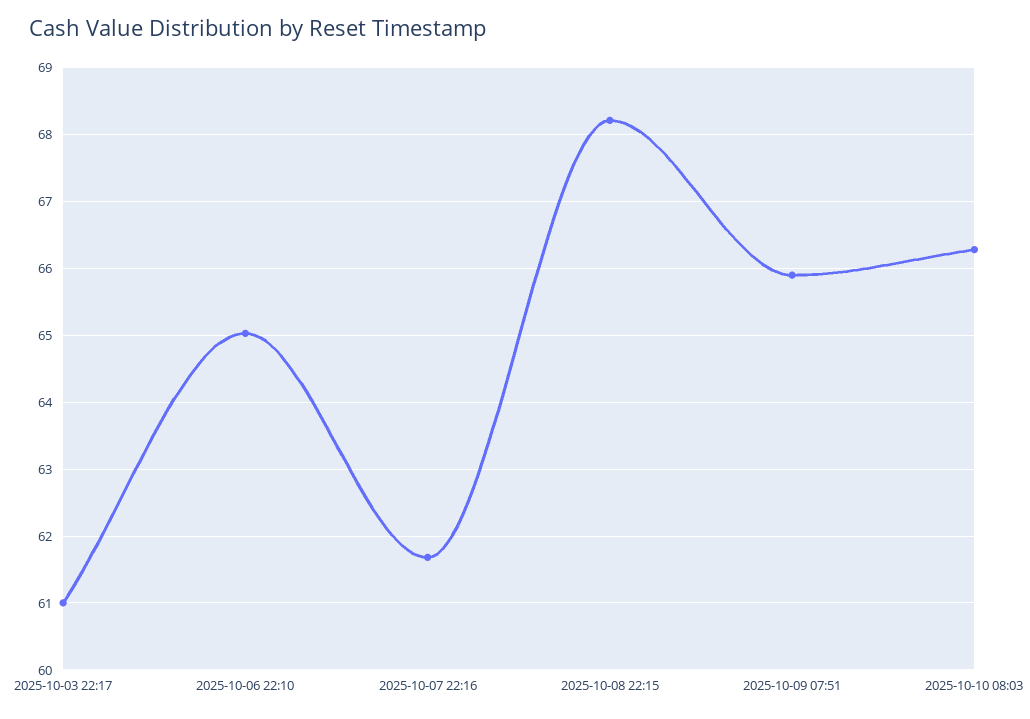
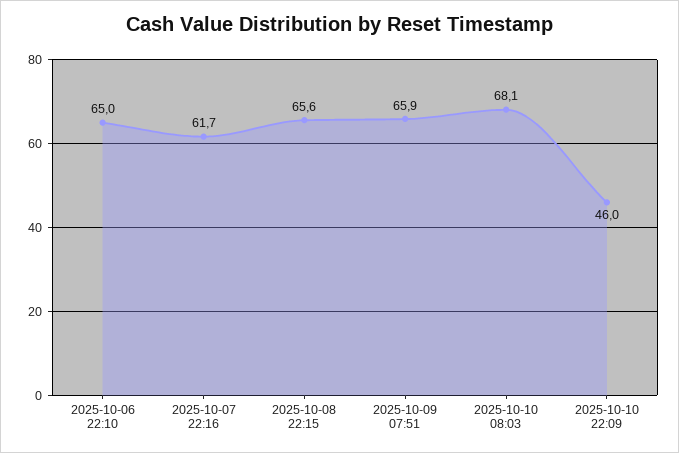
2025-10-03 22:17: 61 -> none
2025-10-08 22:15: 68.2 -> 65.6
2025-10-10 08:03: 66.3 -> 68.1
2025-10-10 22:09: none -> 46

